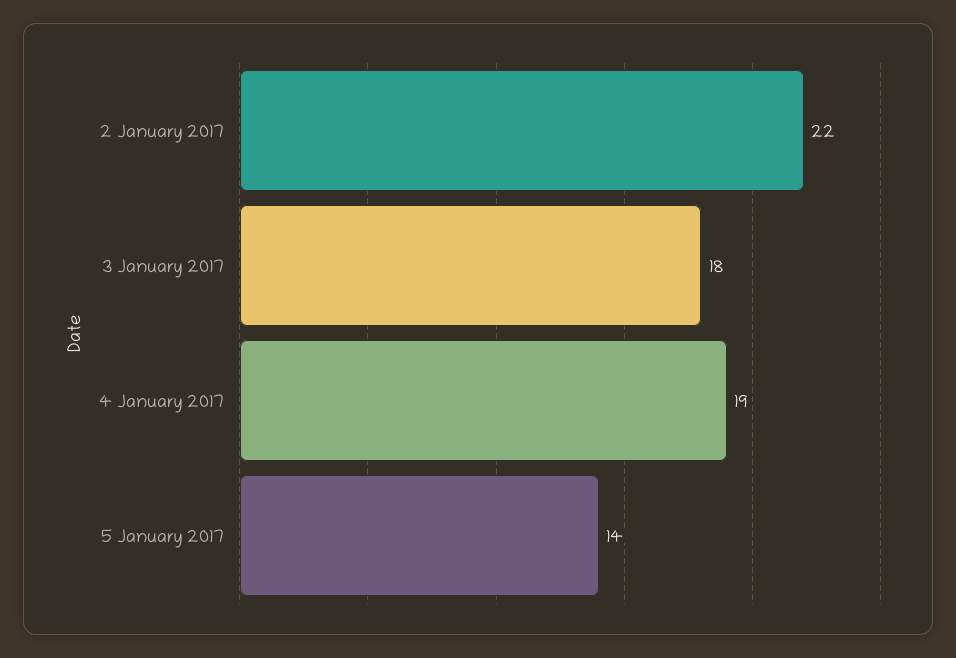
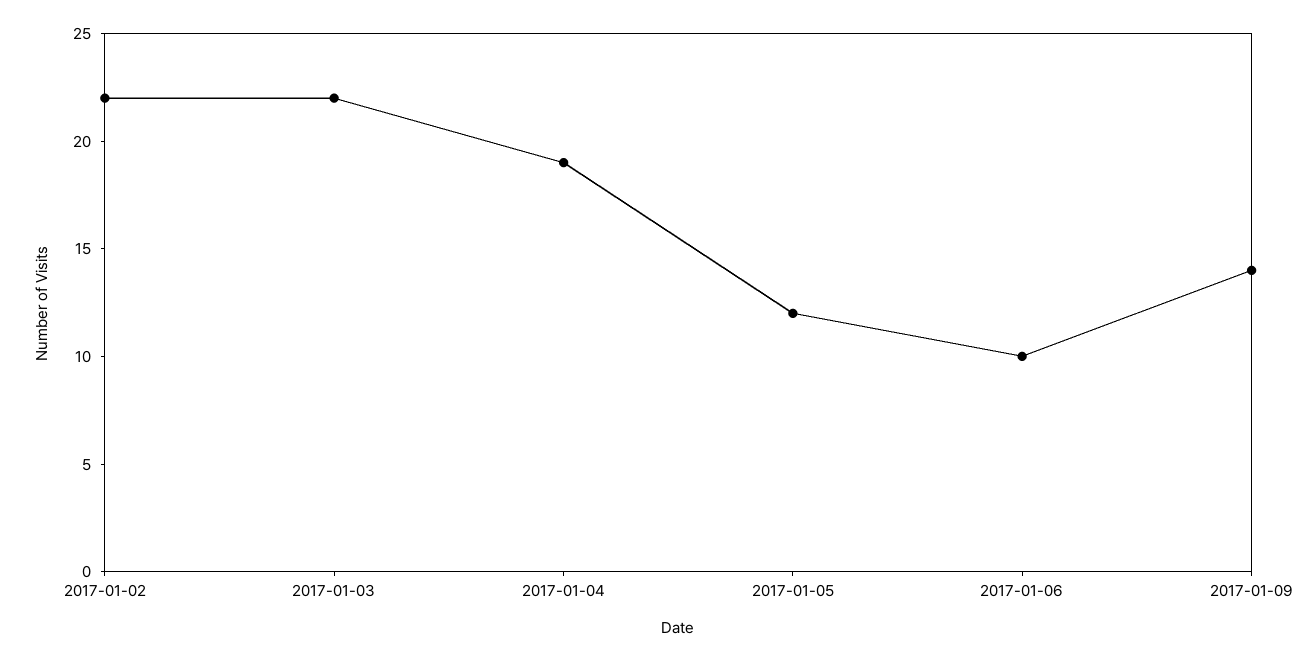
3 January 2017: 18 -> 22
5 January 2017: 14 -> 12
2017-01-06: none -> 10
2017-01-09: none -> 14

